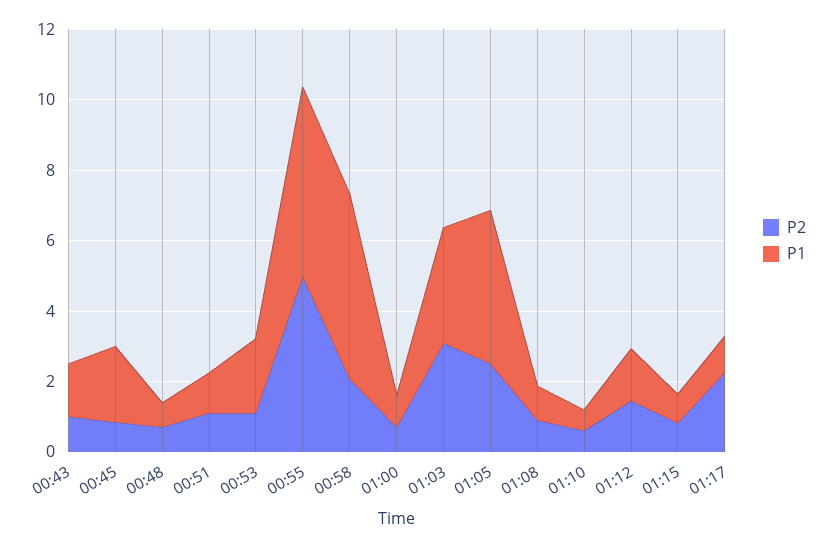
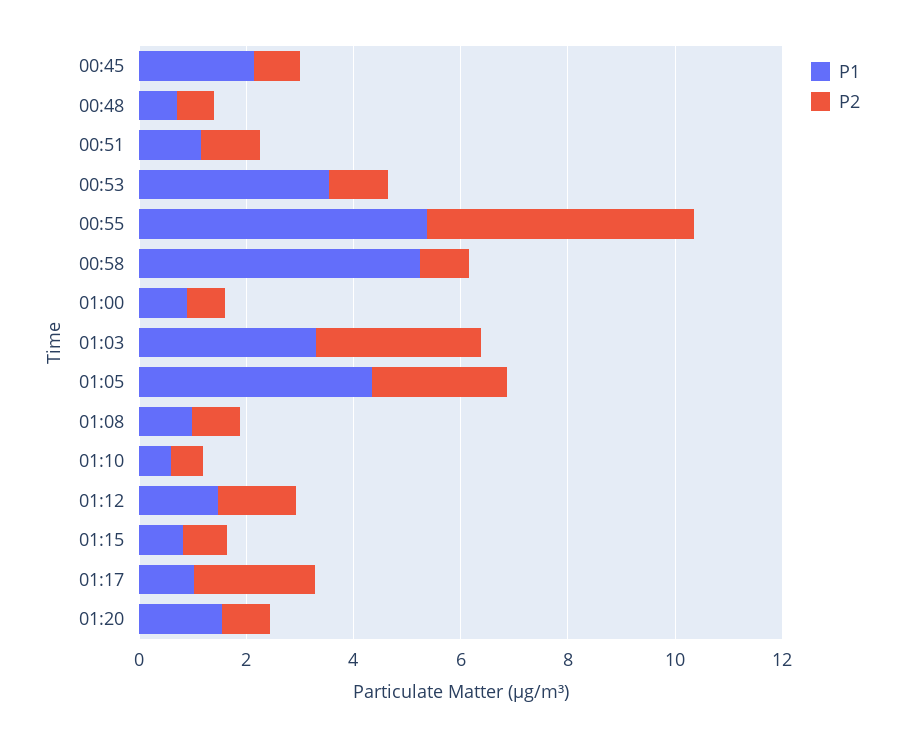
P2, 00:43: 1 -> none
P1, 00:43: 1.5 -> none
P1, 00:53: 2 -> 3.5
P2, 00:58: 2 -> 1
P1, 01:20: none -> 1.5
P2, 01:20: none -> 1

